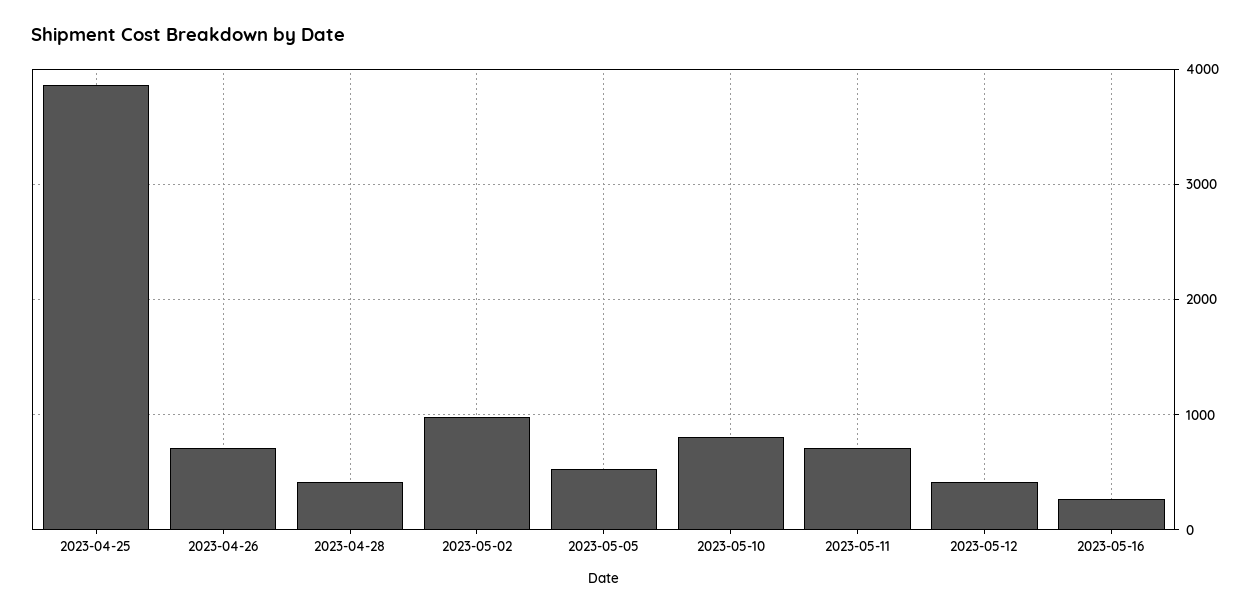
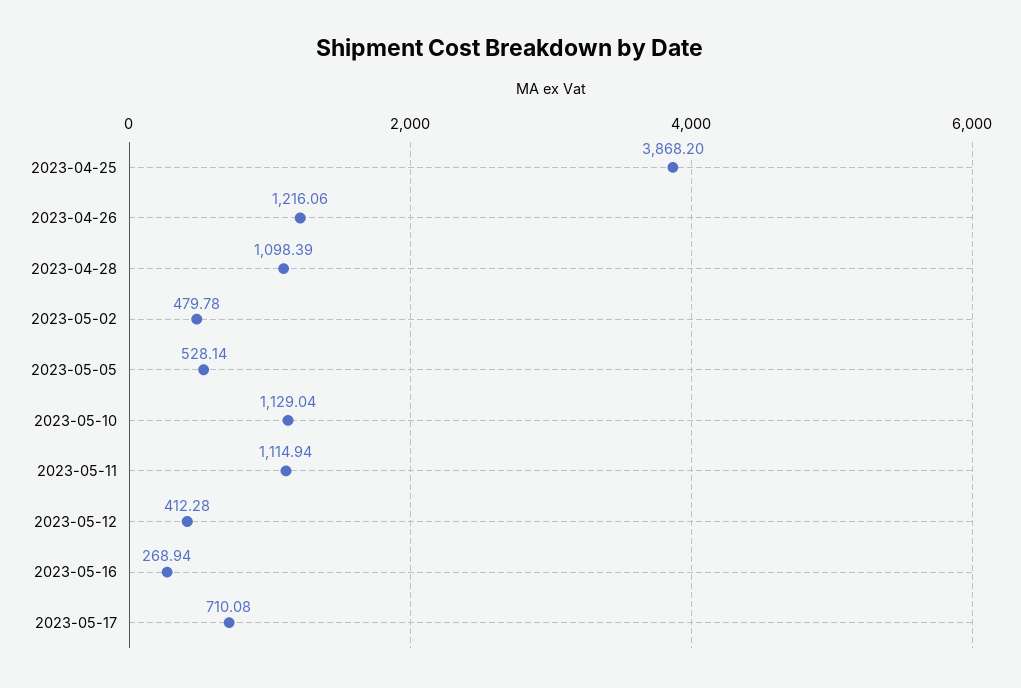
2023-04-26: 700 -> 1216.06
2023-04-28: 400 -> 1098.39
2023-05-02: 1000 -> 479.78
2023-05-10: 800 -> 1129.04
2023-05-11: 700 -> 1114.94
2023-05-17: none -> 710.08

